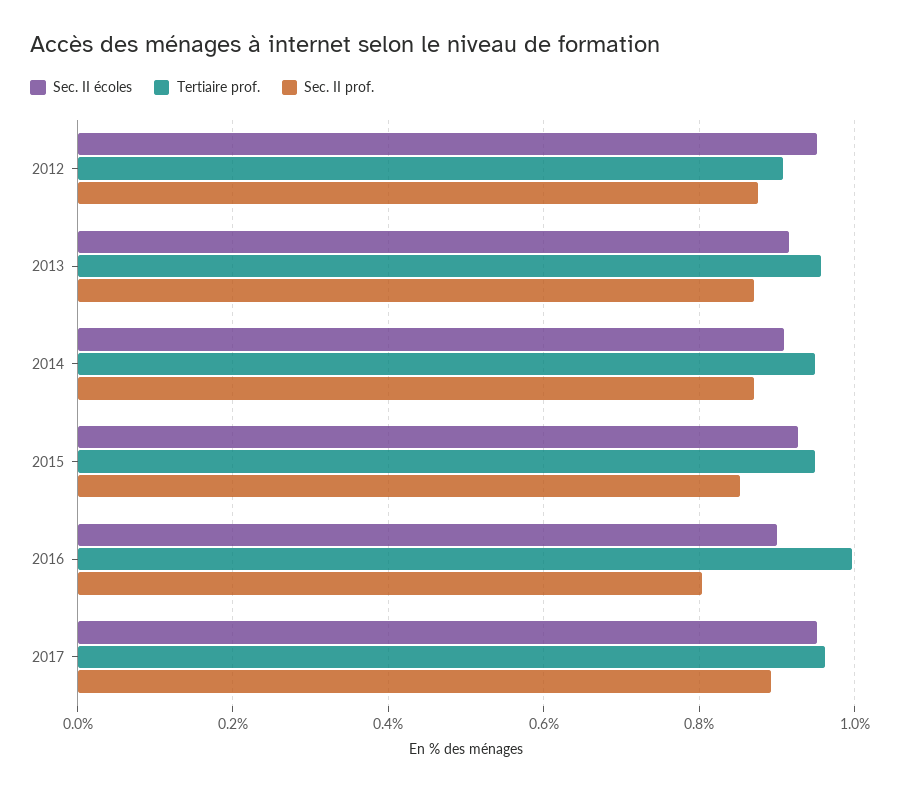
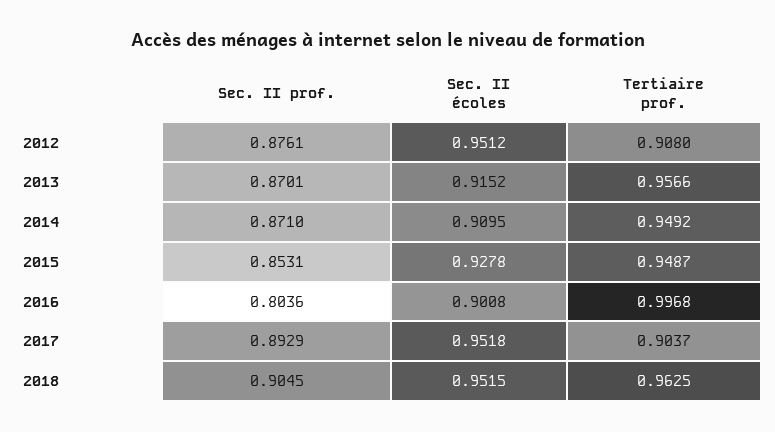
Tertiaire prof., 2017: 0.96 -> 0.9037
Sec. II prof., 2018: none -> 0.9045
Sec. II écoles, 2018: none -> 0.9515
Tertiaire prof., 2018: none -> 0.9625

